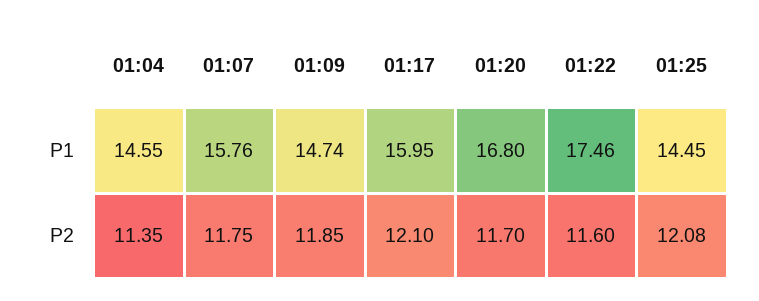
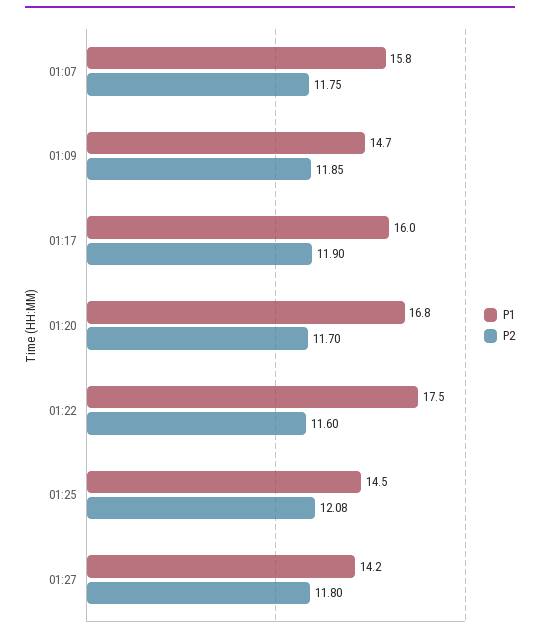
P1, 01:04: 14.55 -> none
P2, 01:04: 11.35 -> none
P2, 01:17: 12.1 -> 11.9
P1, 01:27: none -> 14.2
P2, 01:27: none -> 11.8

